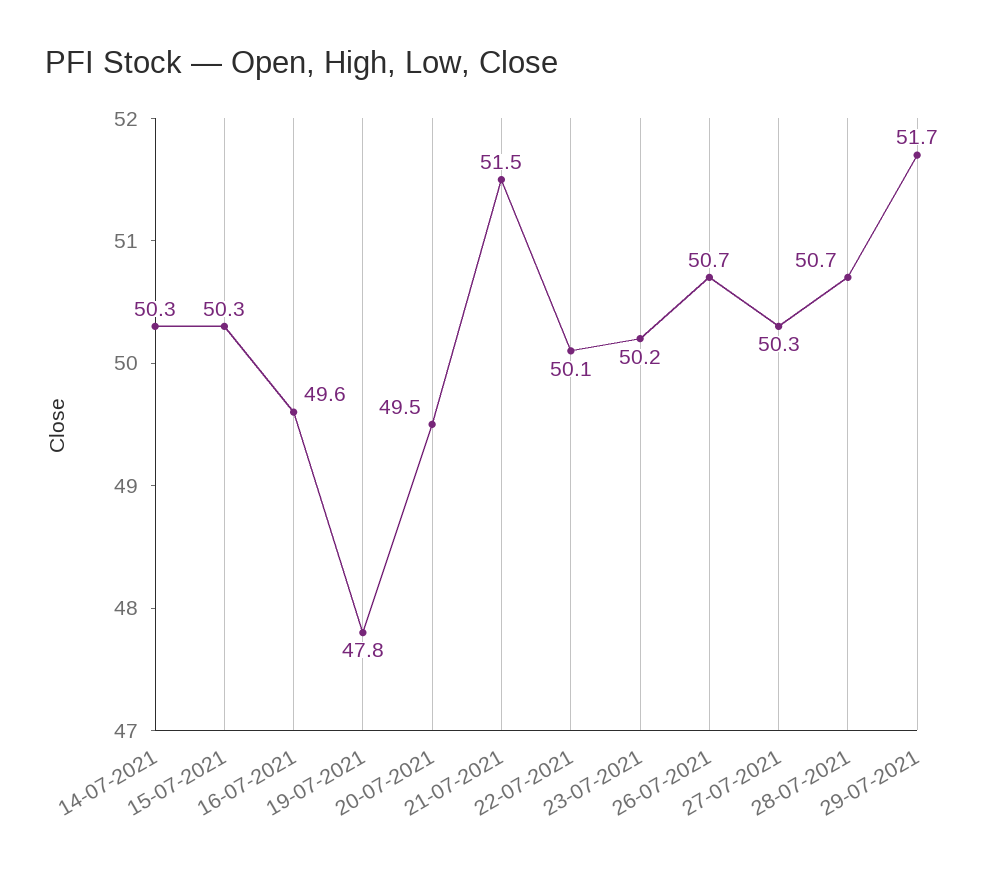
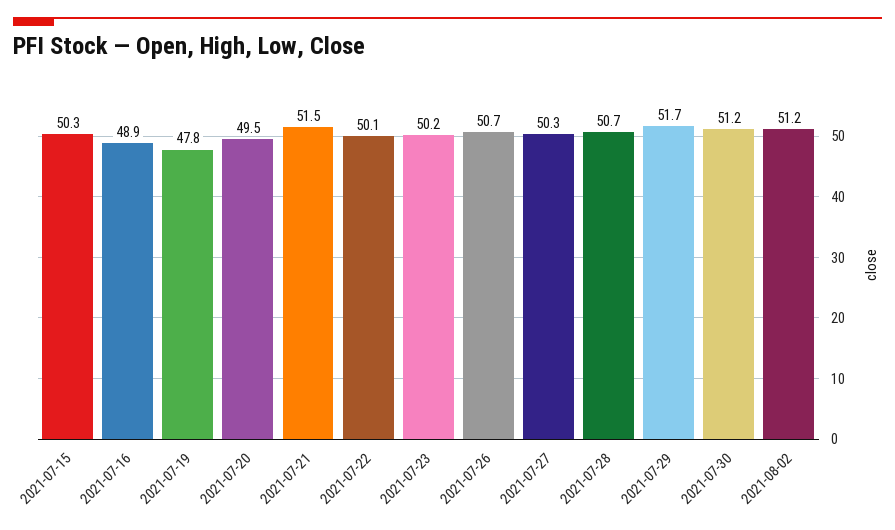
14-07-2021: 50.3 -> none
16-07-2021: 49.6 -> 48.9
2021-07-30: none -> 51.2
2021-08-02: none -> 51.2

